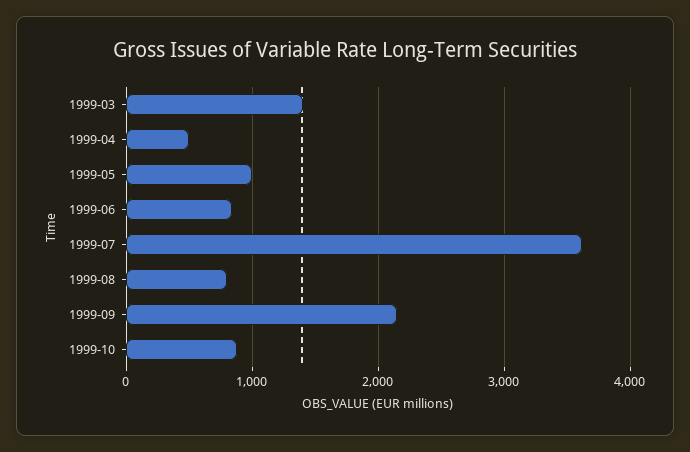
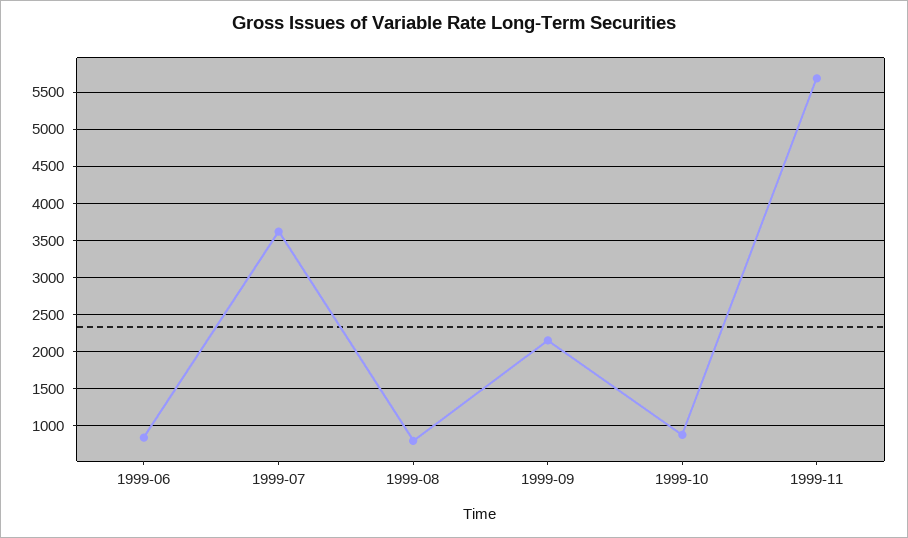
1999-03: 1400 -> none
1999-04: 500 -> none
1999-05: 1000 -> none
1999-11: none -> 5700

